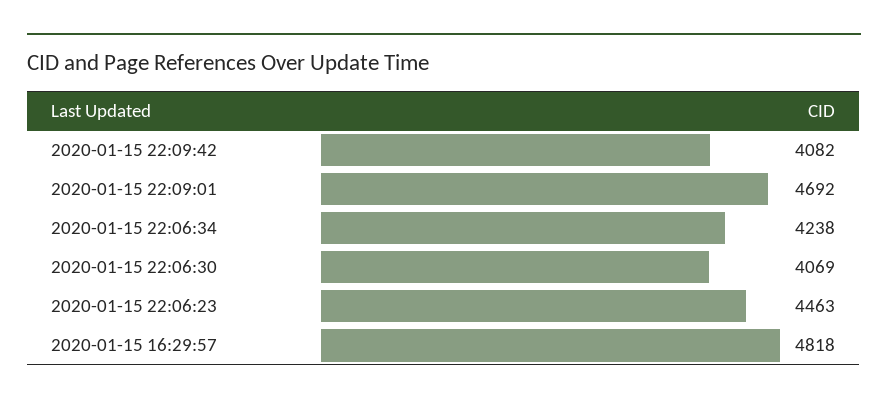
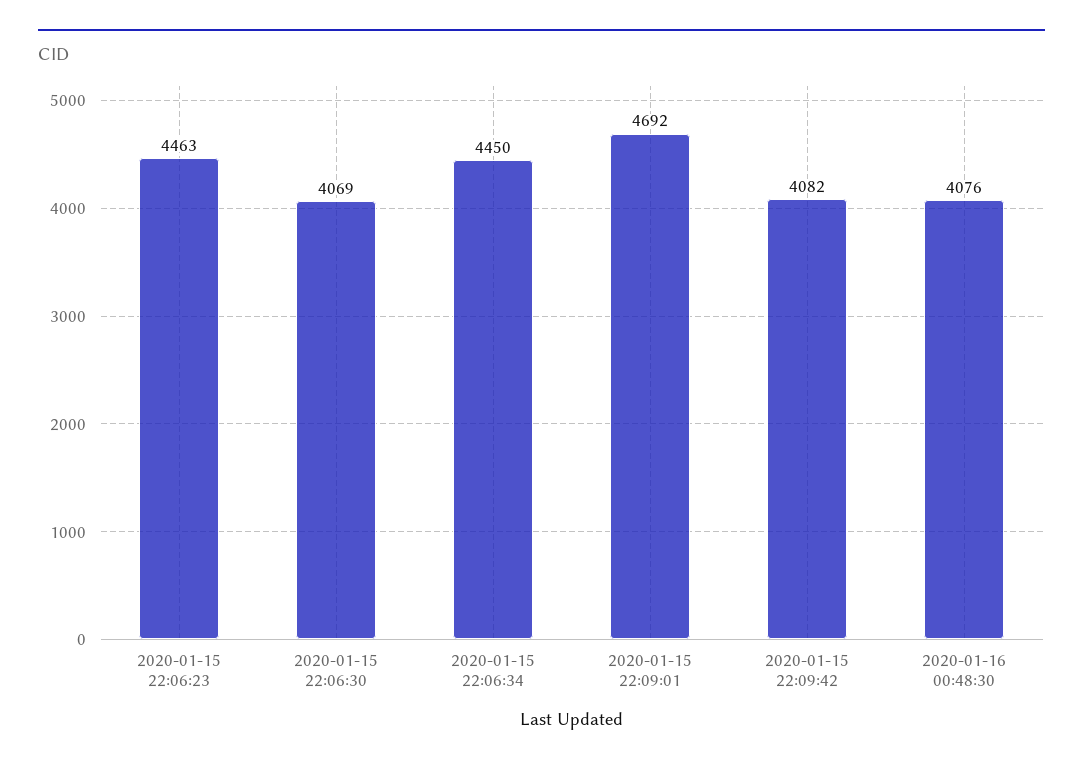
2020-01-15 22:06:34: 4238 -> 4450
2020-01-15 16:29:57: 4818 -> none
2020-01-16 00:48:30: none -> 4076

